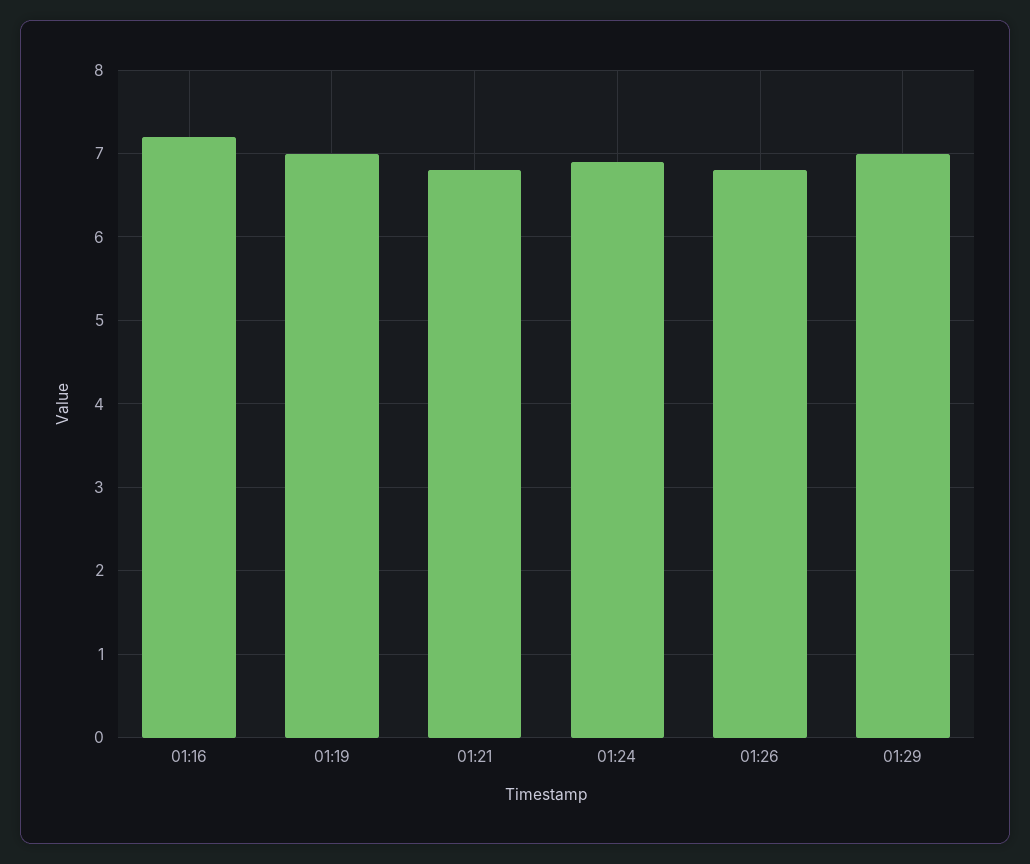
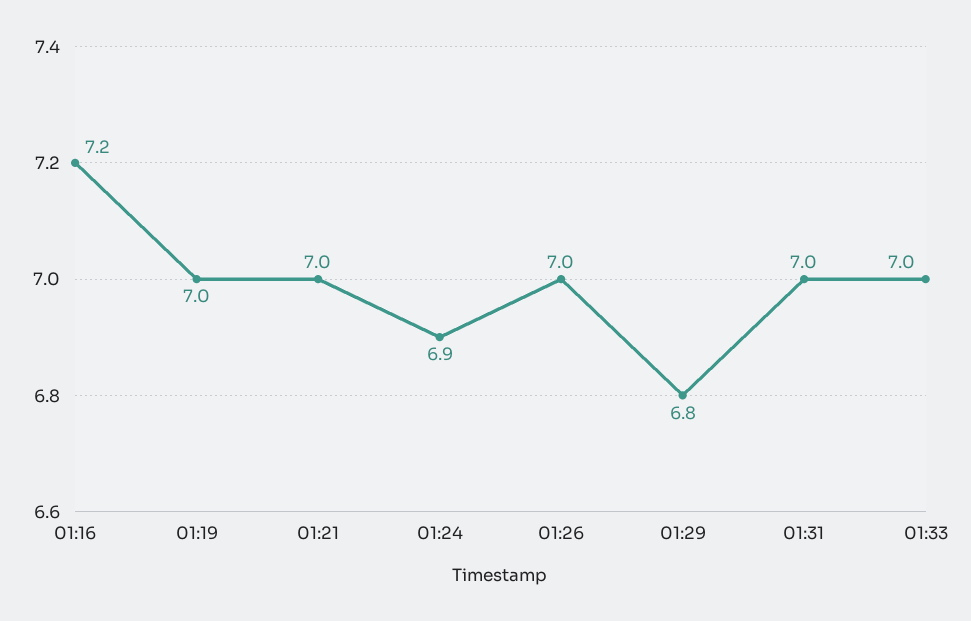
01:21: 6.8 -> 7
01:26: 6.8 -> 7
01:29: 7 -> 6.8
01:31: none -> 7
01:33: none -> 7

